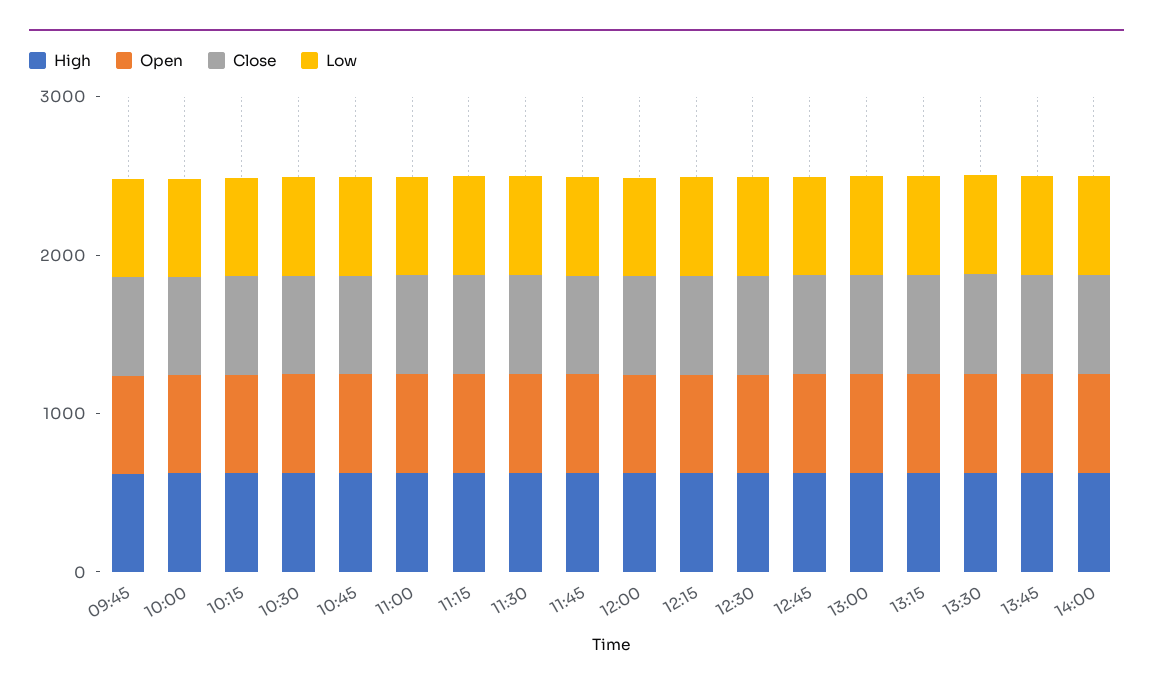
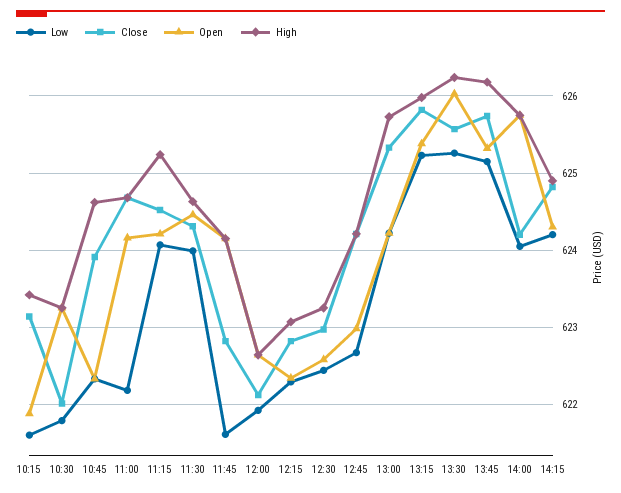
High, 09:45: 600 -> none
Open, 09:45: 600 -> none
Close, 09:45: 600 -> none
Low, 09:45: 600 -> none
High, 10:00: 600 -> none
Open, 10:00: 600 -> none
Close, 10:00: 600 -> none
Low, 10:00: 600 -> none
Low, 14:15: none -> 624.2
Close, 14:15: none -> 624.8
Open, 14:15: none -> 624.3
High, 14:15: none -> 624.9

